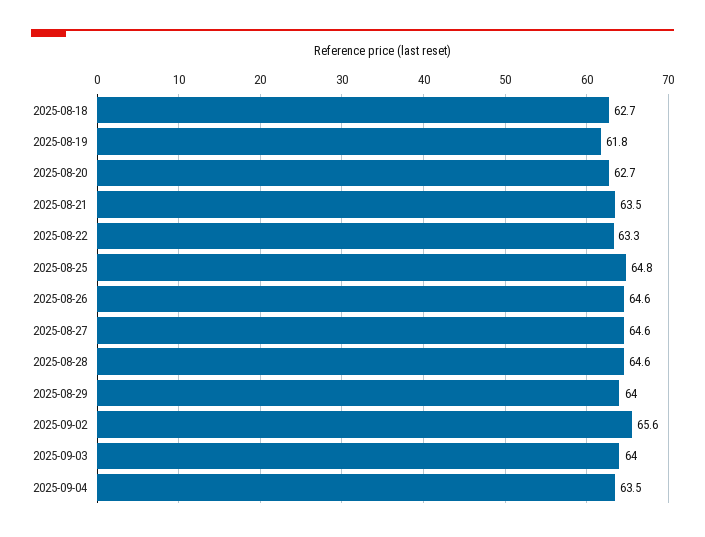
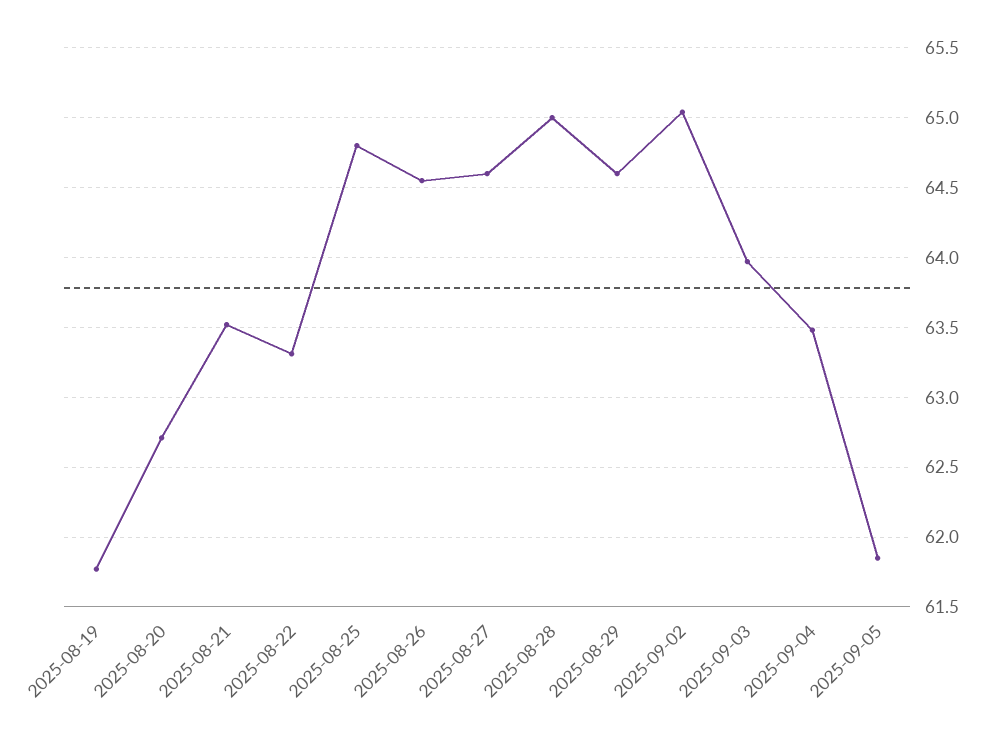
2025-08-18: 62.7 -> none
2025-08-28: 64.6 -> 65
2025-08-29: 64 -> 64.6
2025-09-02: 65.6 -> 65.05
2025-09-05: none -> 61.85

